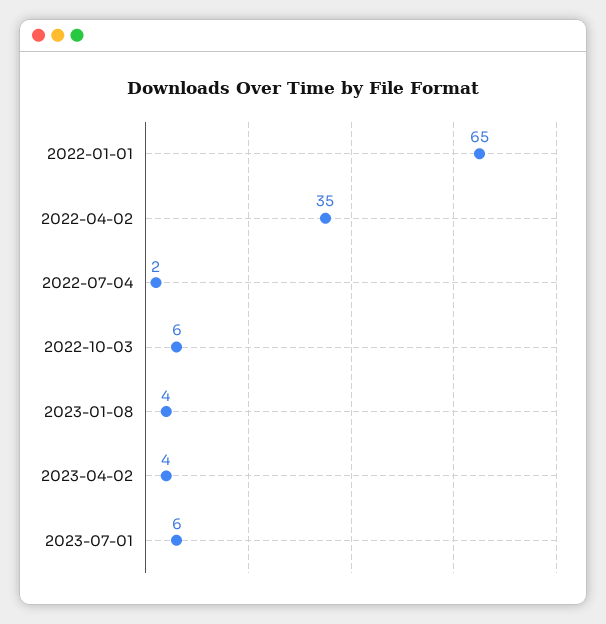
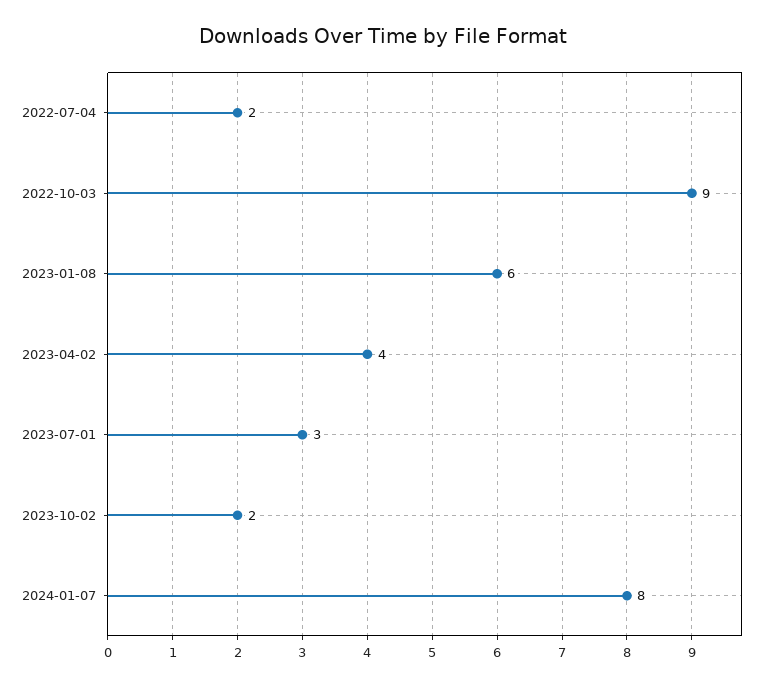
2022-01-01: 65 -> none
2022-04-02: 35 -> none
2022-10-03: 6 -> 9
2023-01-08: 4 -> 6
2023-07-01: 6 -> 3
2023-10-02: none -> 2
2024-01-07: none -> 8

